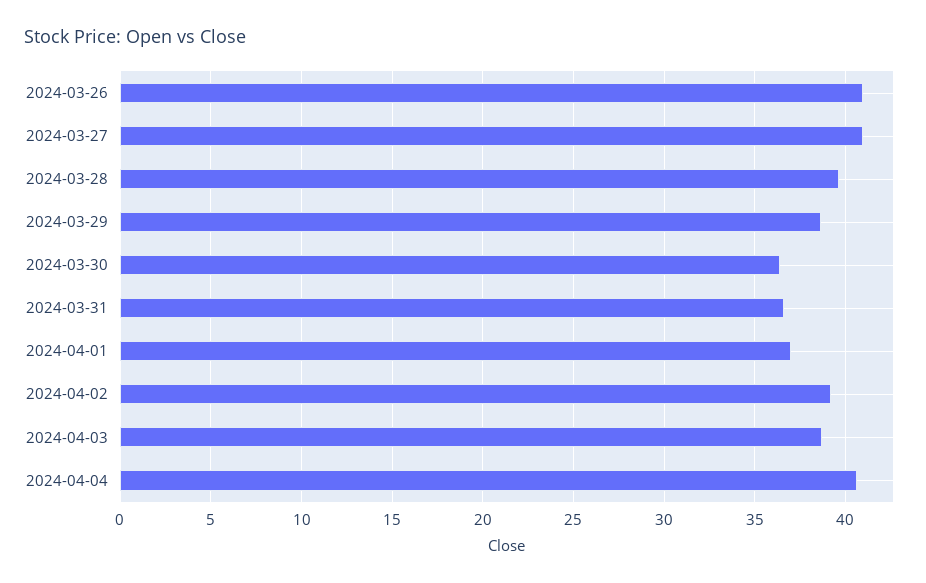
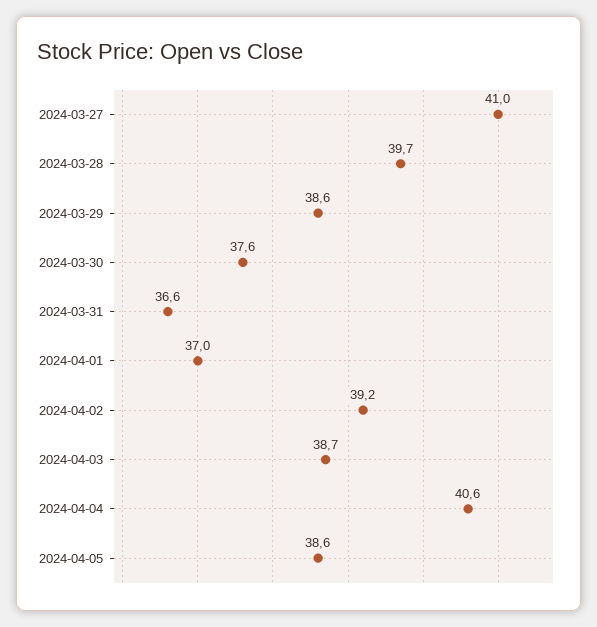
2024-03-26: 41 -> none
2024-03-30: 36.5 -> 37.6
2024-04-05: none -> 38.6

